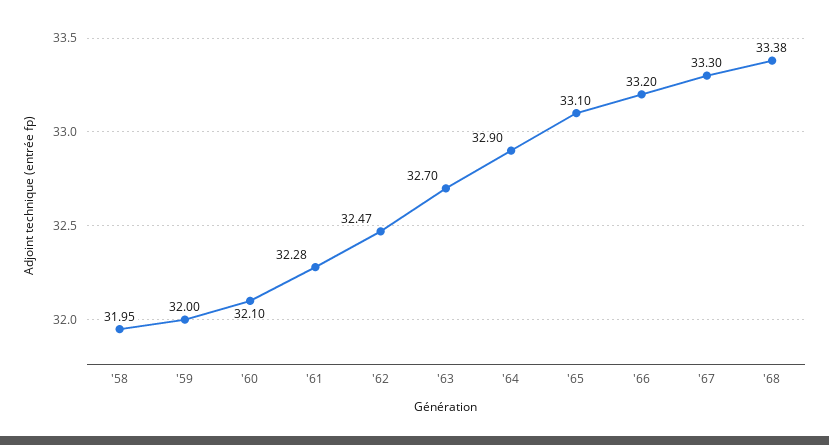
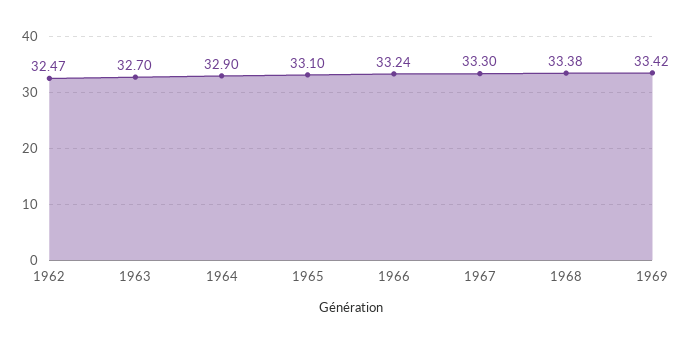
'58: 31.95 -> none
'59: 32 -> none
'60: 32.1 -> none
'61: 32.28 -> none
'66: 33.2 -> 33.24
1969: none -> 33.42

